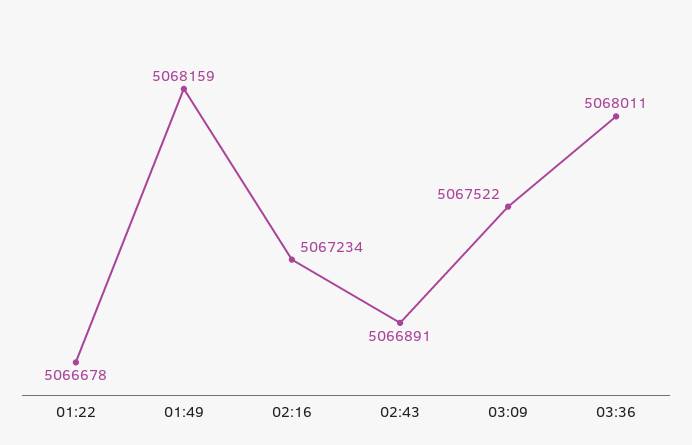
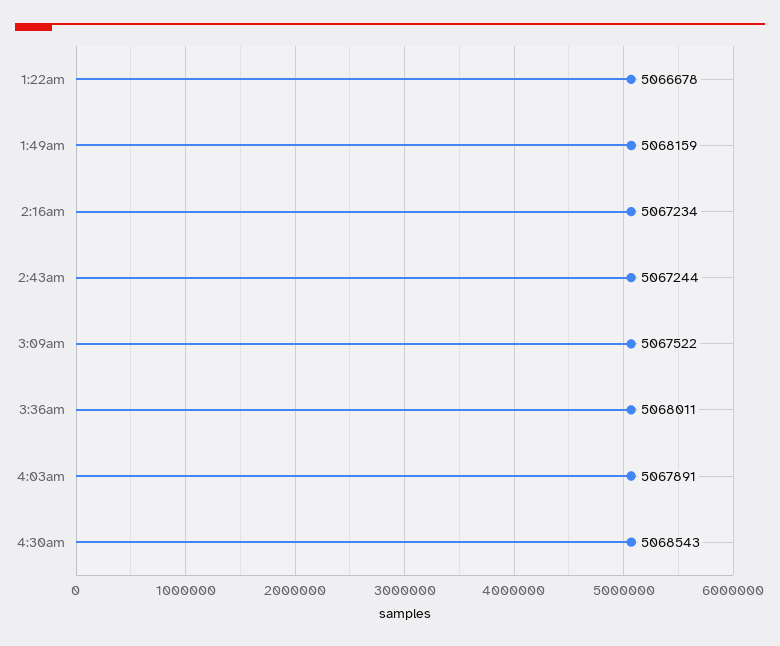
02:43: 5066891 -> 5067244
4:03am: none -> 5067891
4:30am: none -> 5068543

